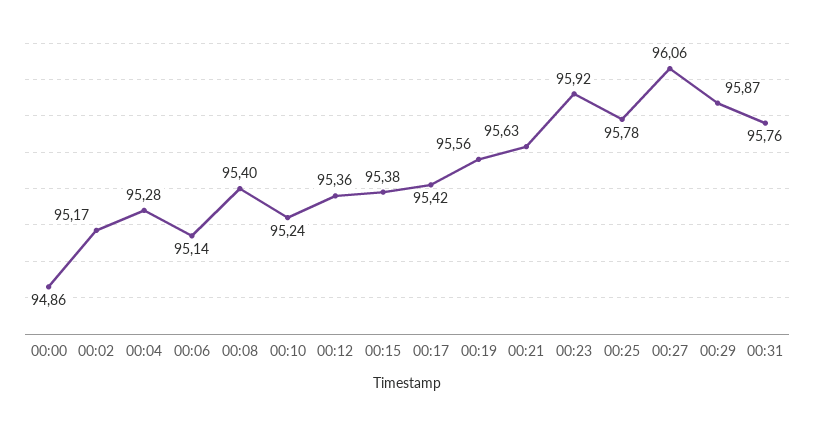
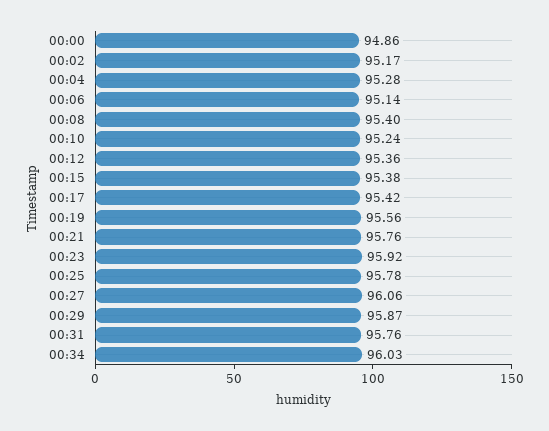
00:21: 95.63 -> 95.76
00:34: none -> 96.03

